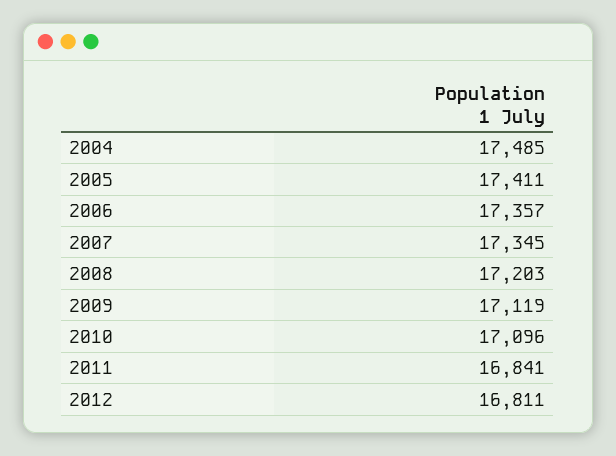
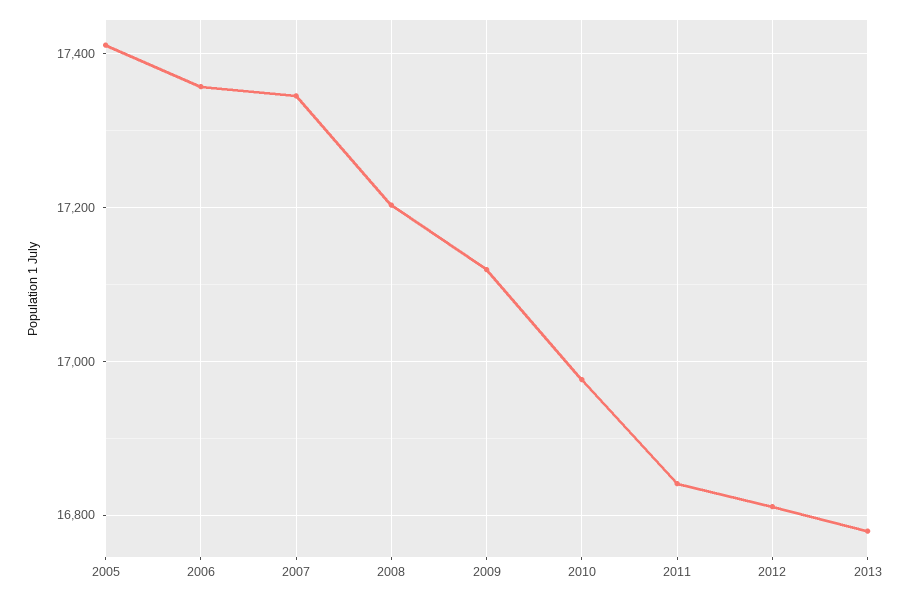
2004: 17485 -> none
2010: 17096 -> 16980
2013: none -> 16780

